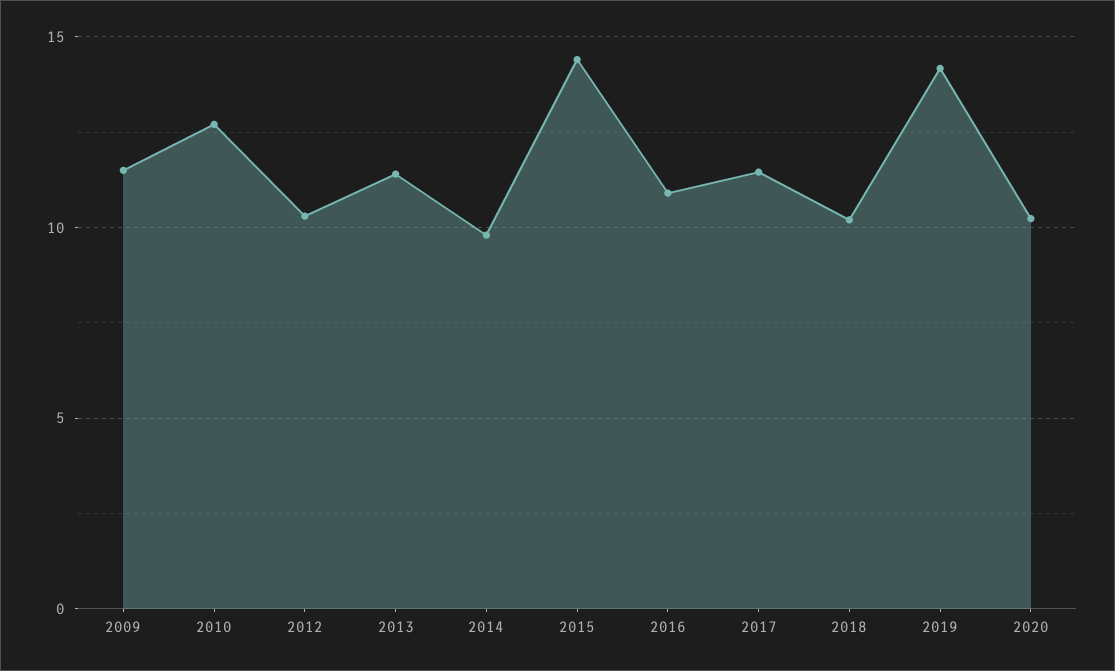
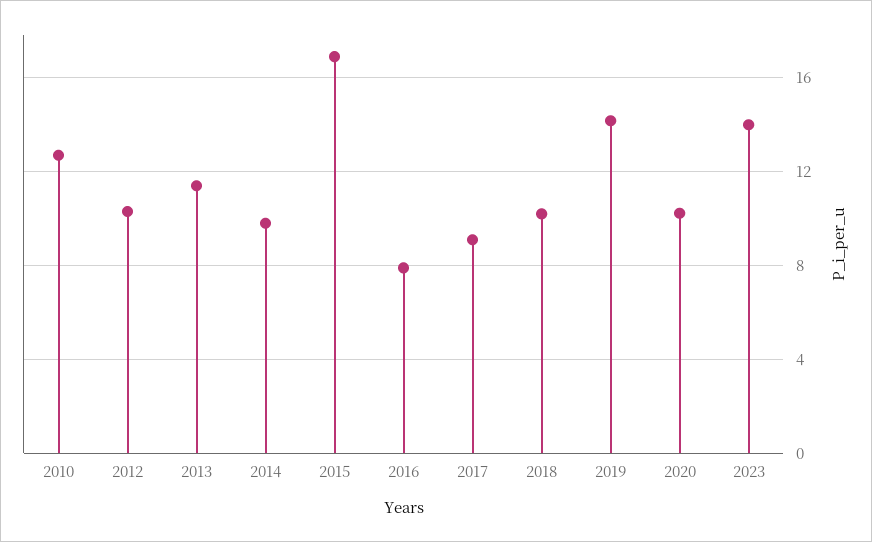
2009: 11.5 -> none
2015: 14.5 -> 17
2016: 11 -> 8
2017: 11.5 -> 9
2023: none -> 14

